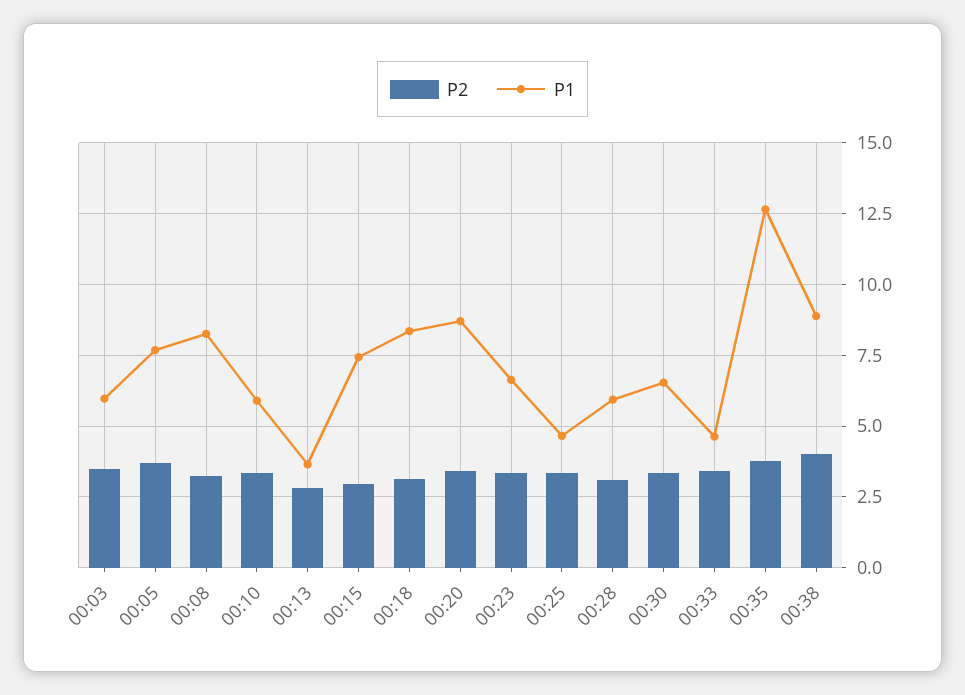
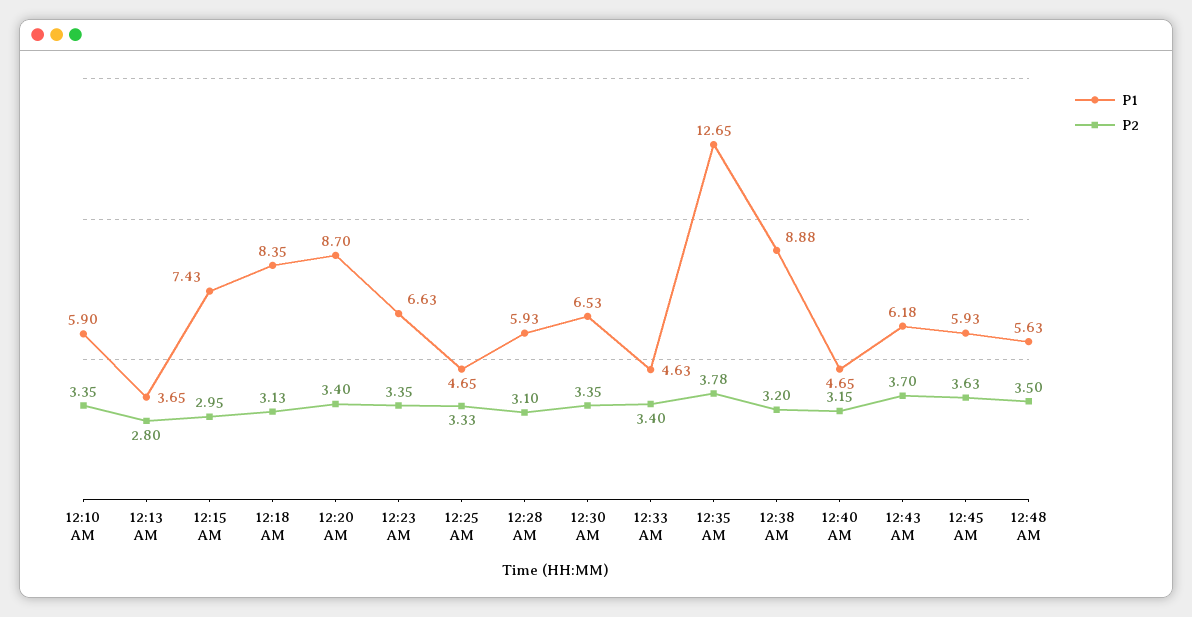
P2, 00:03: 3.5 -> none
P1, 00:03: 6 -> none
P2, 00:05: 3.75 -> none
P1, 00:05: 7.75 -> none
P2, 00:08: 3.25 -> none
P1, 00:08: 8.25 -> none
P2, 00:38: 4 -> 3.2
P1, 12:40 AM: none -> 4.65
P2, 12:40 AM: none -> 3.15
P1, 12:43 AM: none -> 6.18
P2, 12:43 AM: none -> 3.7
P1, 12:45 AM: none -> 5.93
P2, 12:45 AM: none -> 3.63
P1, 12:48 AM: none -> 5.63
P2, 12:48 AM: none -> 3.5

